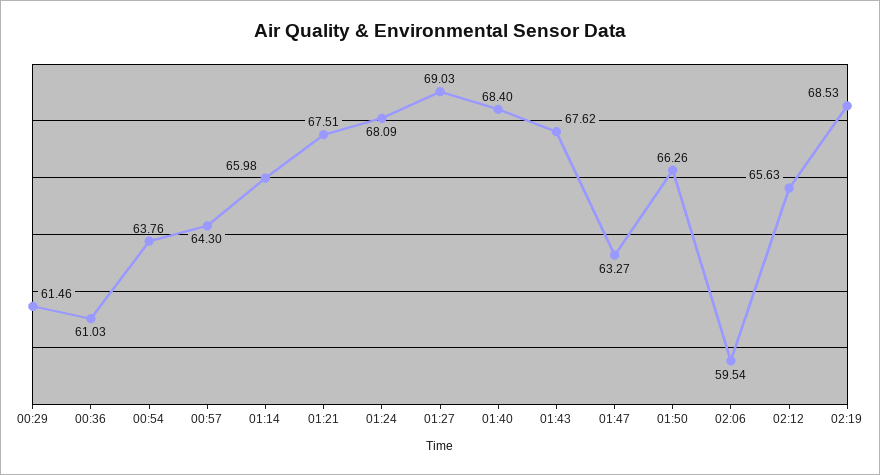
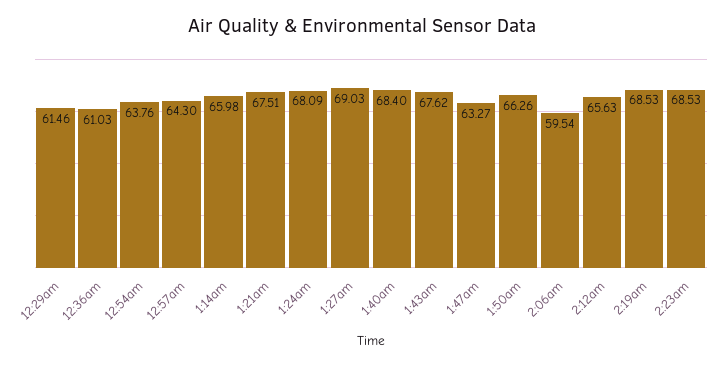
2:23am: none -> 68.53

